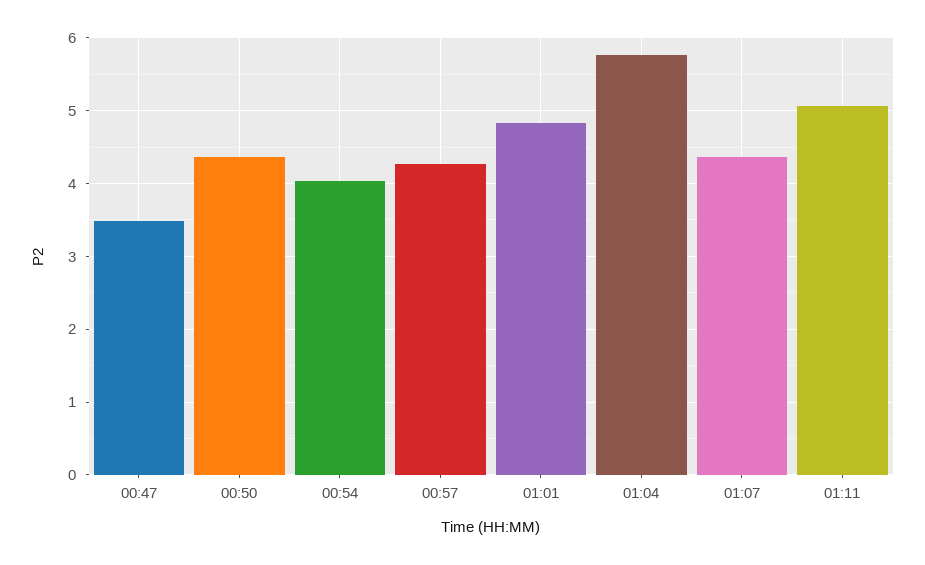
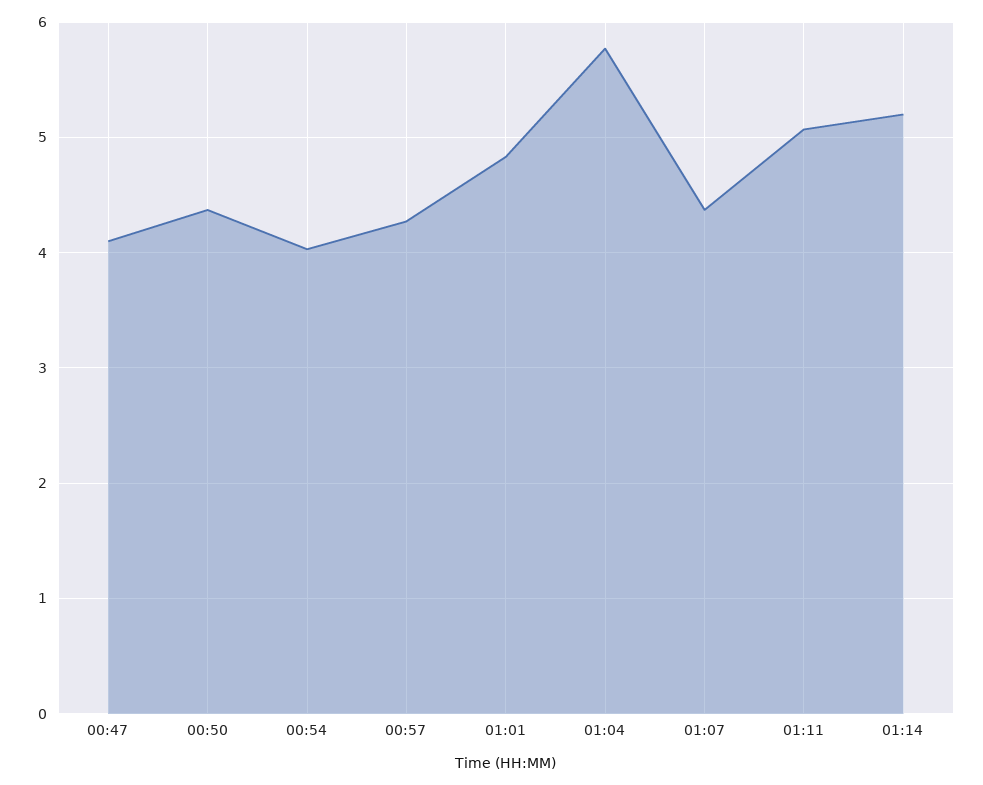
00:47: 3.5 -> 4.1
01:14: none -> 5.2

